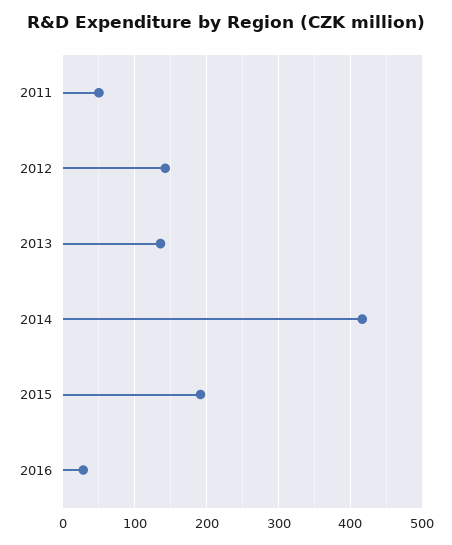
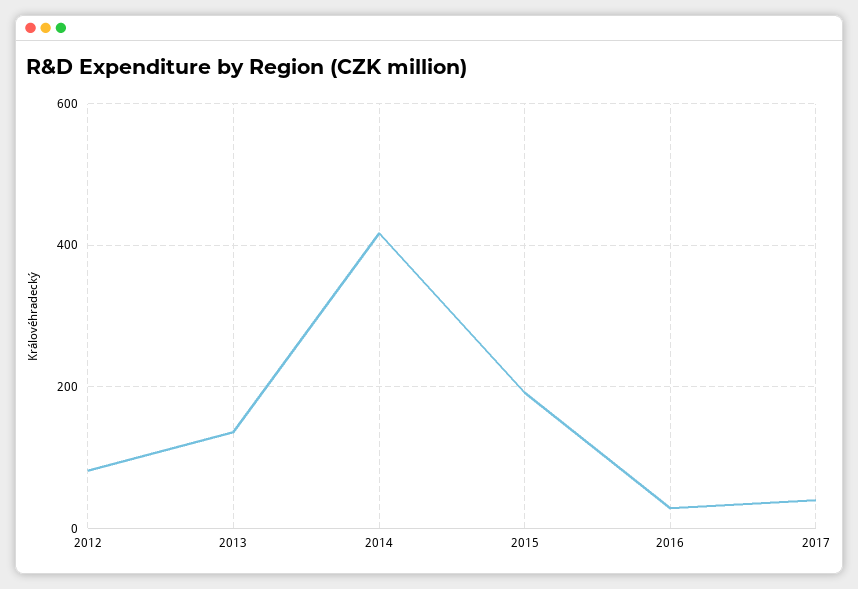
2011: 50 -> none
2012: 140 -> 80
2017: none -> 40

